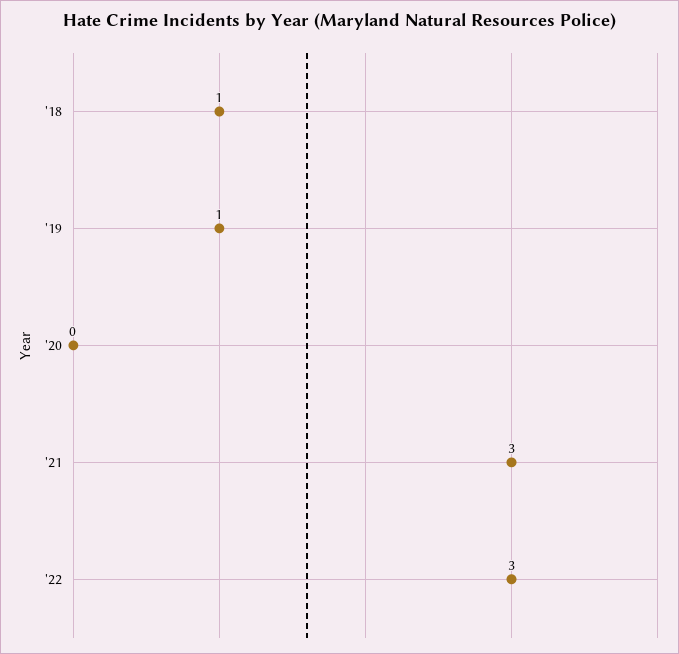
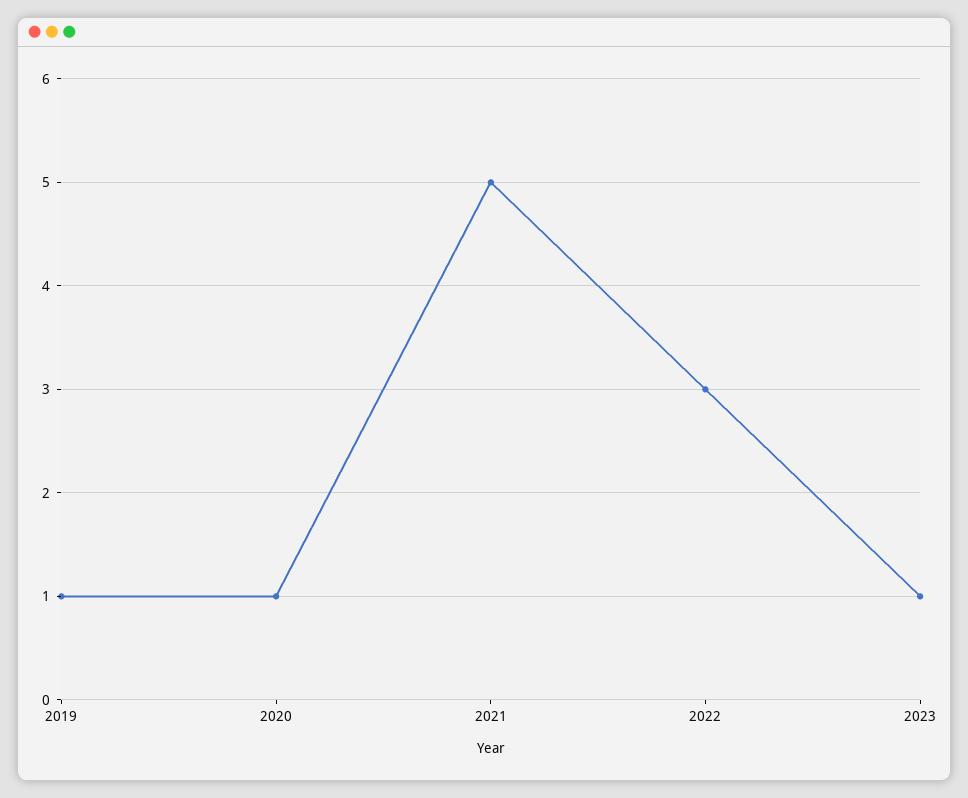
'18: 1 -> none
'20: 0 -> 1
'21: 3 -> 5
2023: none -> 1

